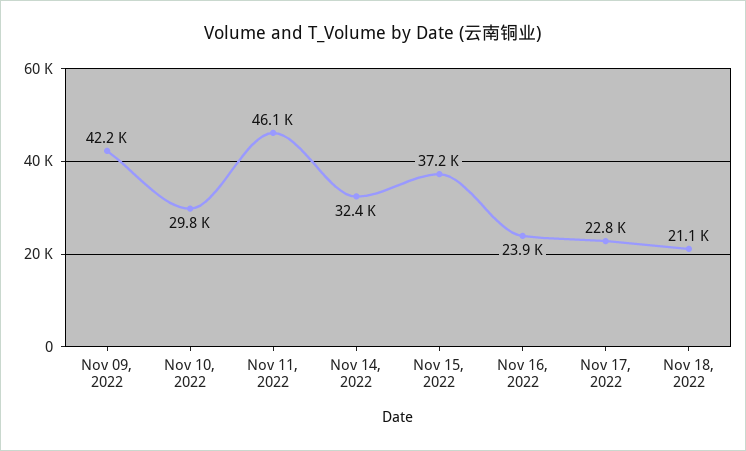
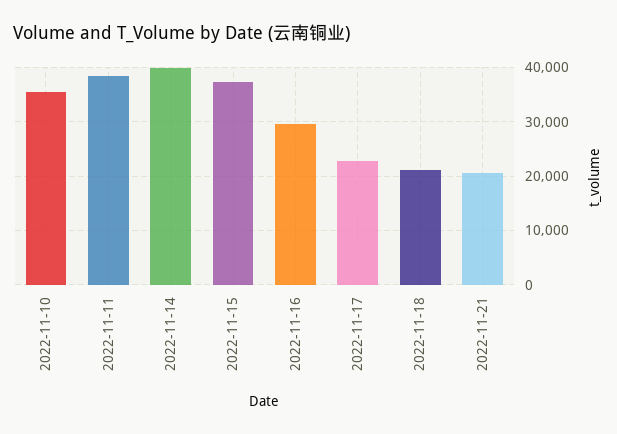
Nov 09, 2022: 42200 -> none
Nov 10, 2022: 29800 -> 36000
Nov 11, 2022: 46100 -> 38000
Nov 14, 2022: 32400 -> 40000
Nov 16, 2022: 23900 -> 30000
2022-11-21: none -> 20000

